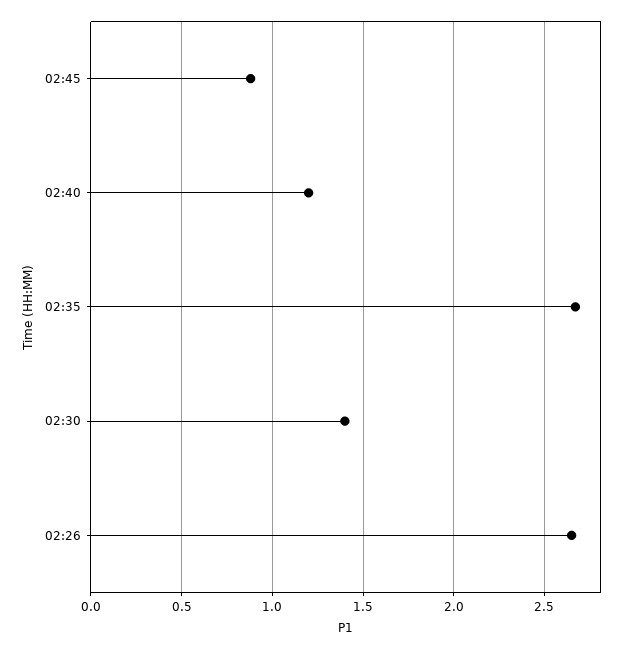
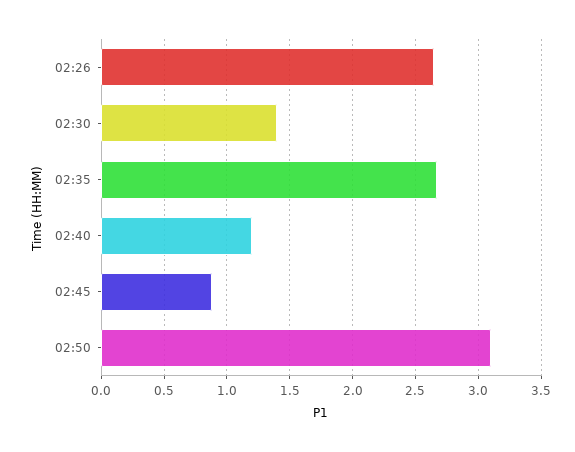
02:50: none -> 3.1

